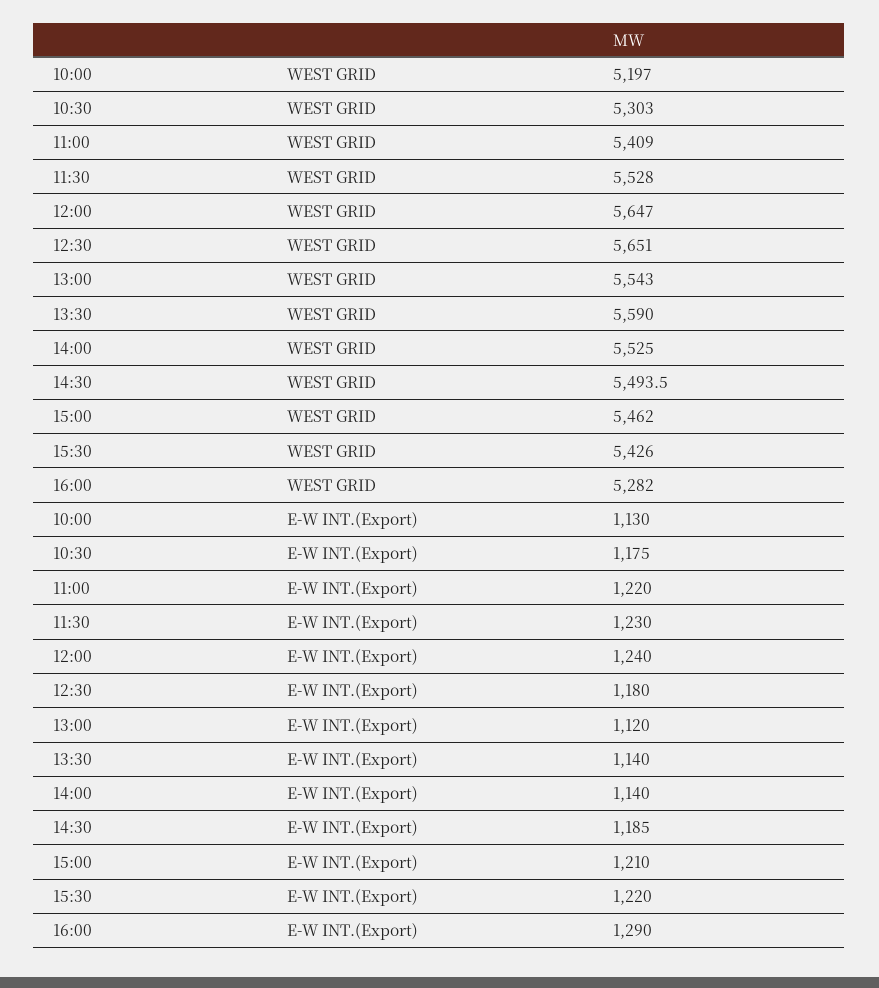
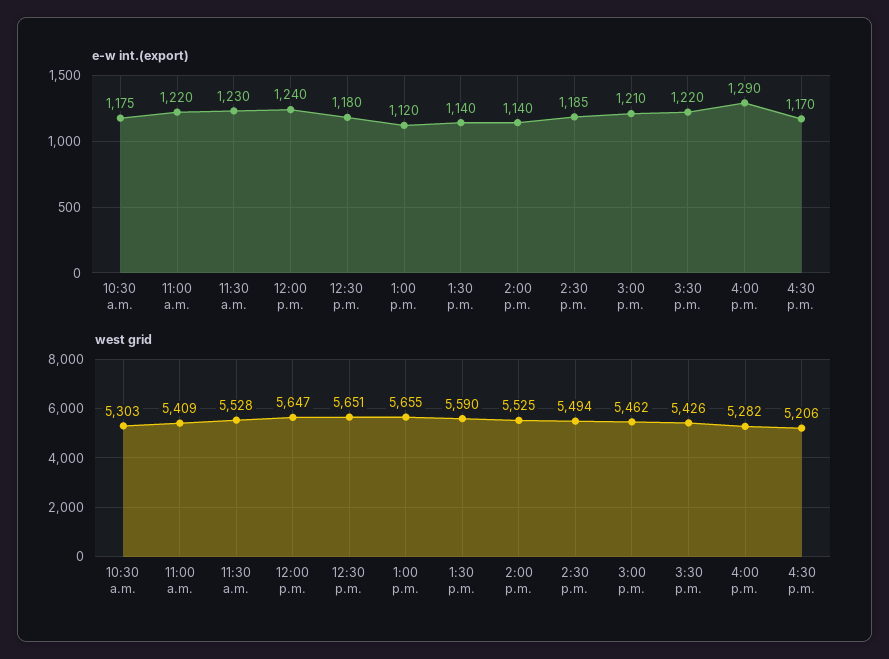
WEST GRID, 10:00: 5197 -> none
WEST GRID, 13:00: 5543 -> 5655
E-W INT.(Export), 10:00: 1130 -> none
E-W INT.(Export), 4:30 p.m.: none -> 1170
WEST GRID, 4:30 p.m.: none -> 5206

